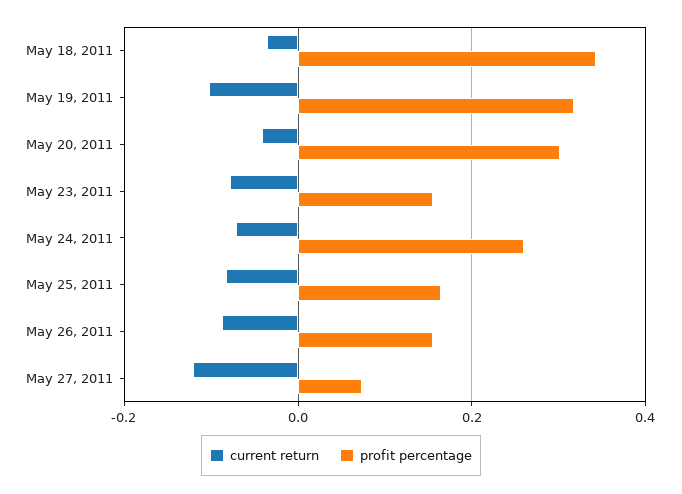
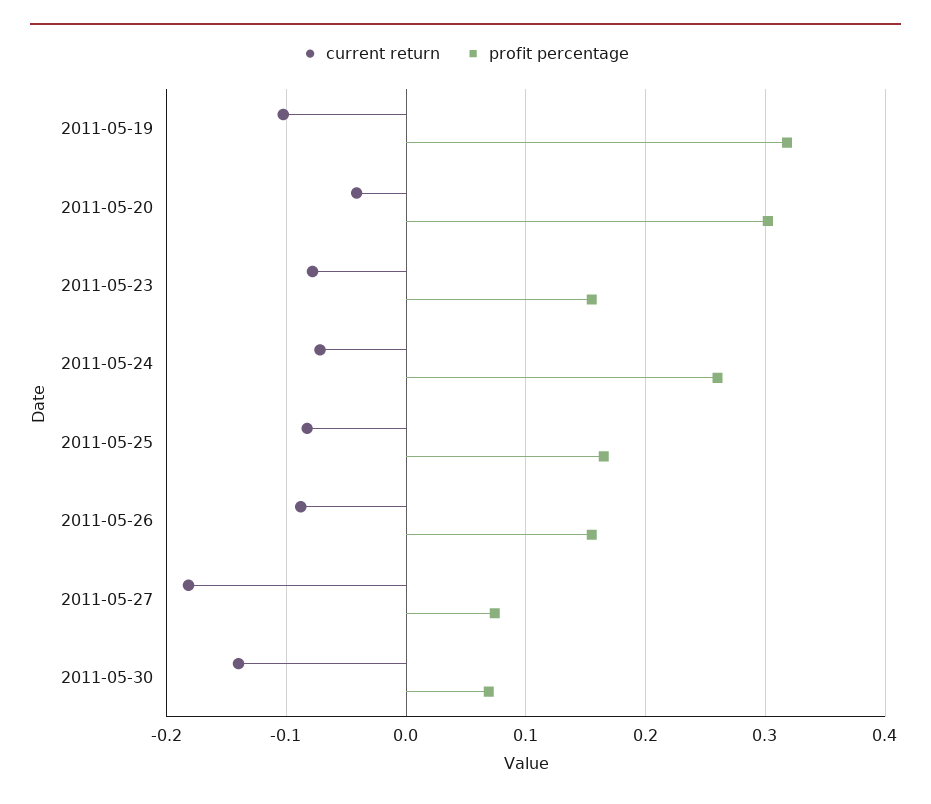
current return, May 18, 2011: -0.04 -> none
profit percentage, May 18, 2011: 0.34 -> none
current return, May 27, 2011: -0.12 -> -0.18
current return, 2011-05-30: none -> -0.14
profit percentage, 2011-05-30: none -> 0.07

